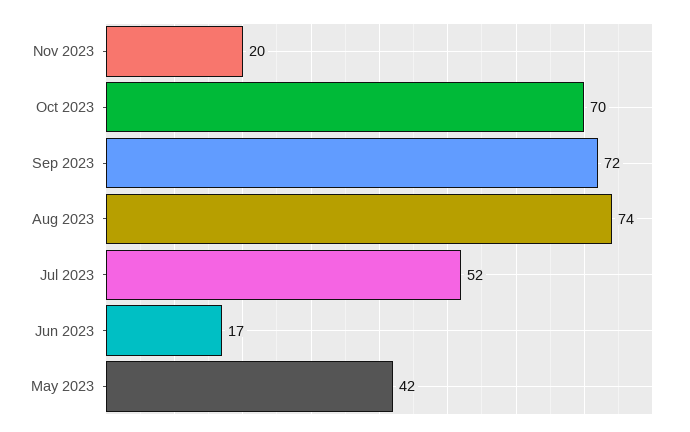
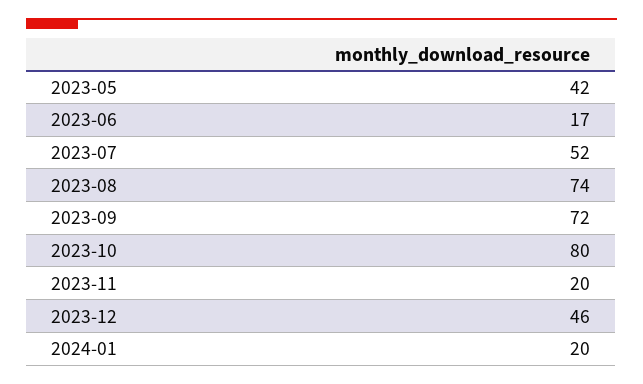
Oct 2023: 70 -> 80
2023-12: none -> 46
2024-01: none -> 20

